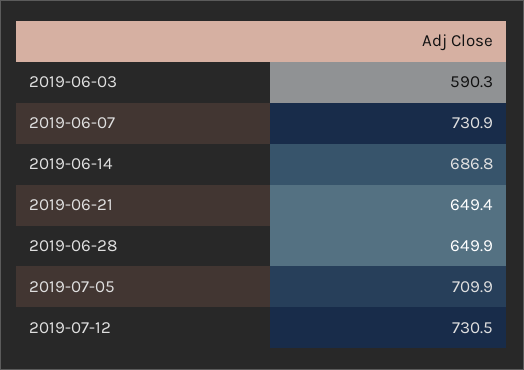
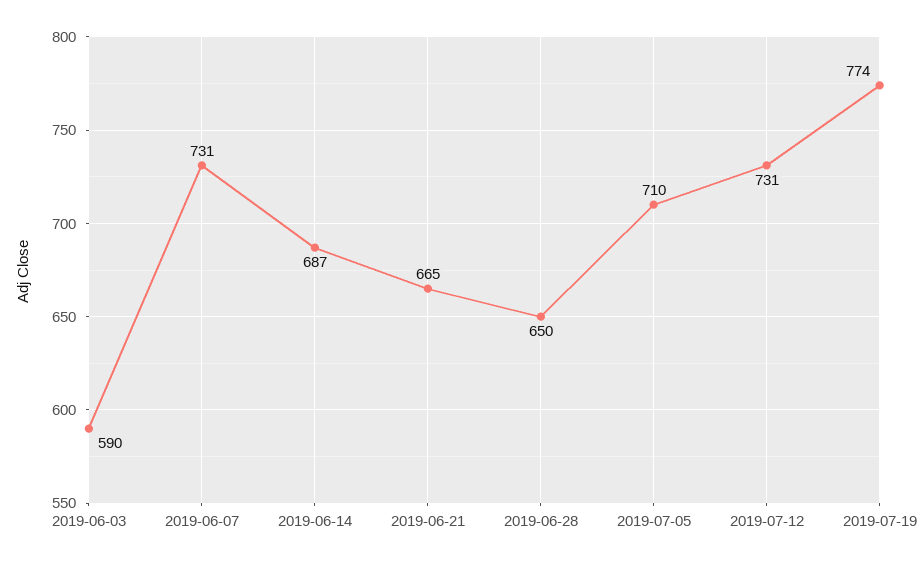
2019-06-21: 649.4 -> 665
2019-07-19: none -> 774

